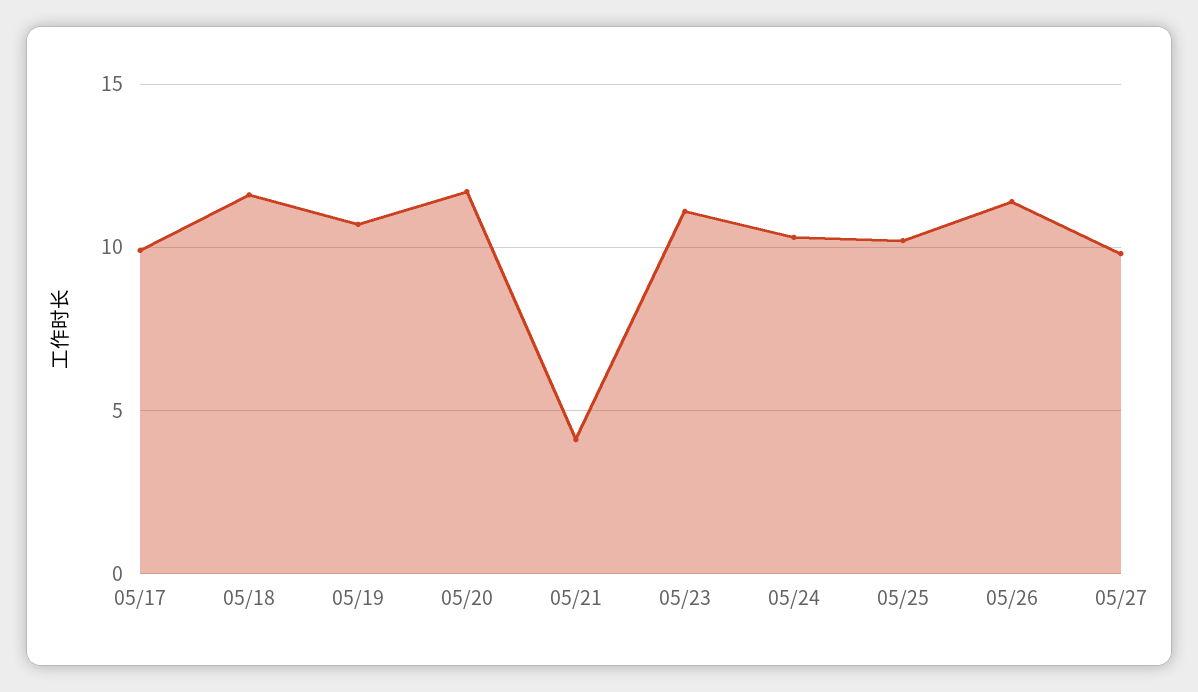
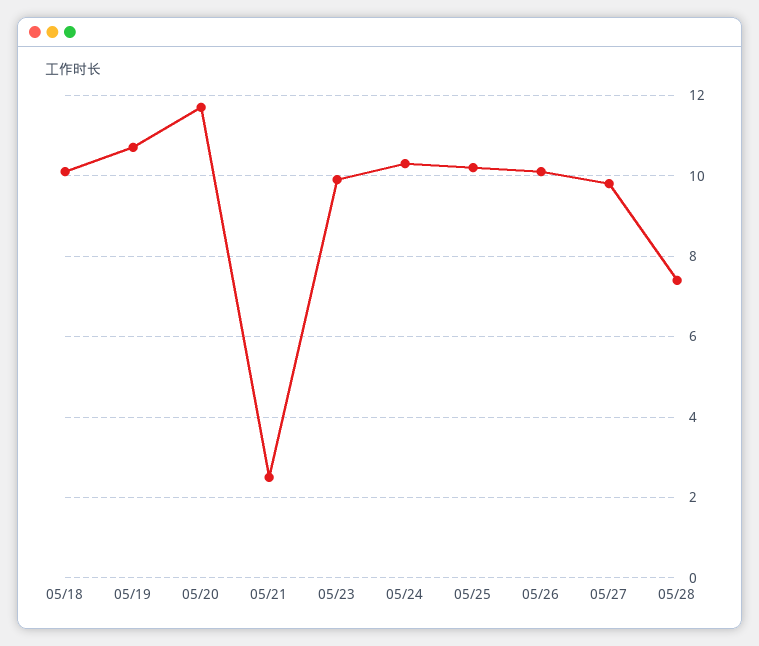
05/17: 10 -> none
05/18: 11.5 -> 10
05/21: 4 -> 2.5
05/23: 11 -> 10
05/26: 11.5 -> 10
05/28: none -> 7.5

